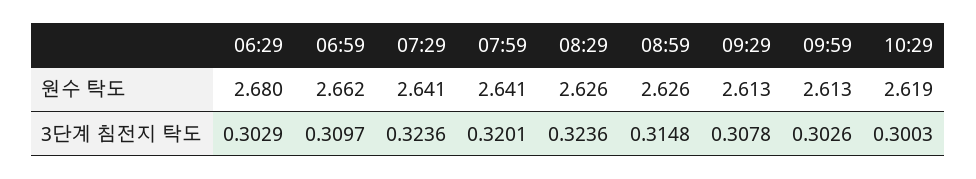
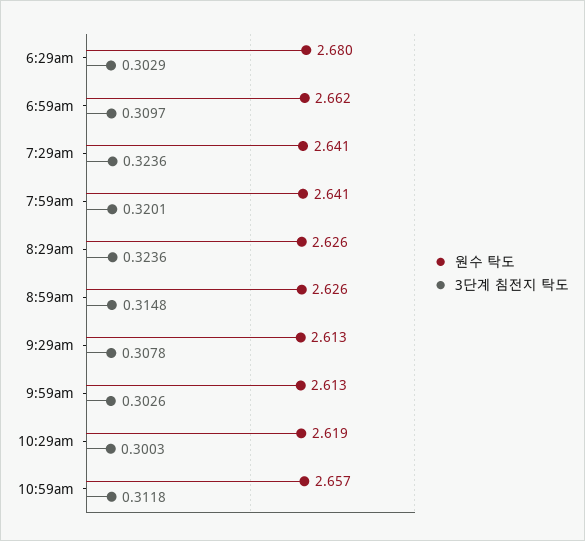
원수 탁도, 10:59am: none -> 2.657
3단계 침전지 탁도, 10:59am: none -> 0.3118

